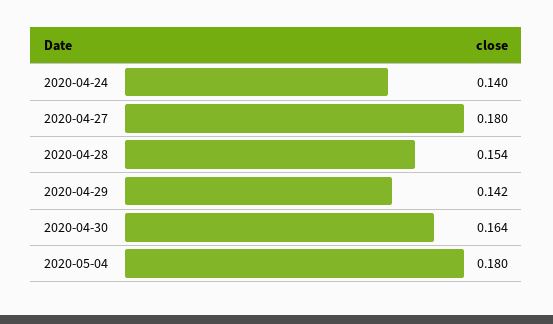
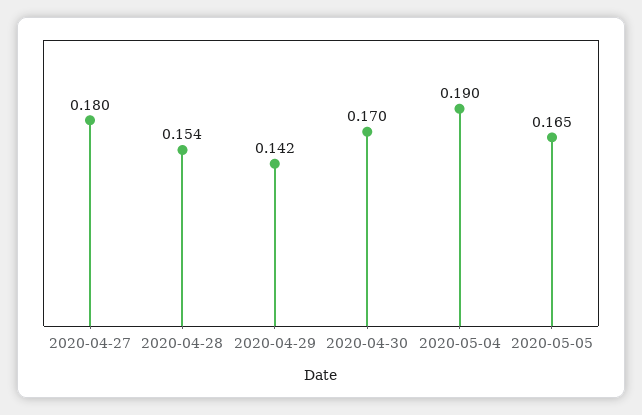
2020-04-24: 0.14 -> none
2020-04-30: 0.164 -> 0.17
2020-05-04: 0.18 -> 0.19
2020-05-05: none -> 0.165

